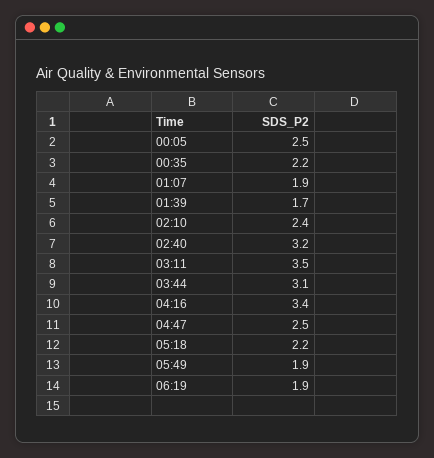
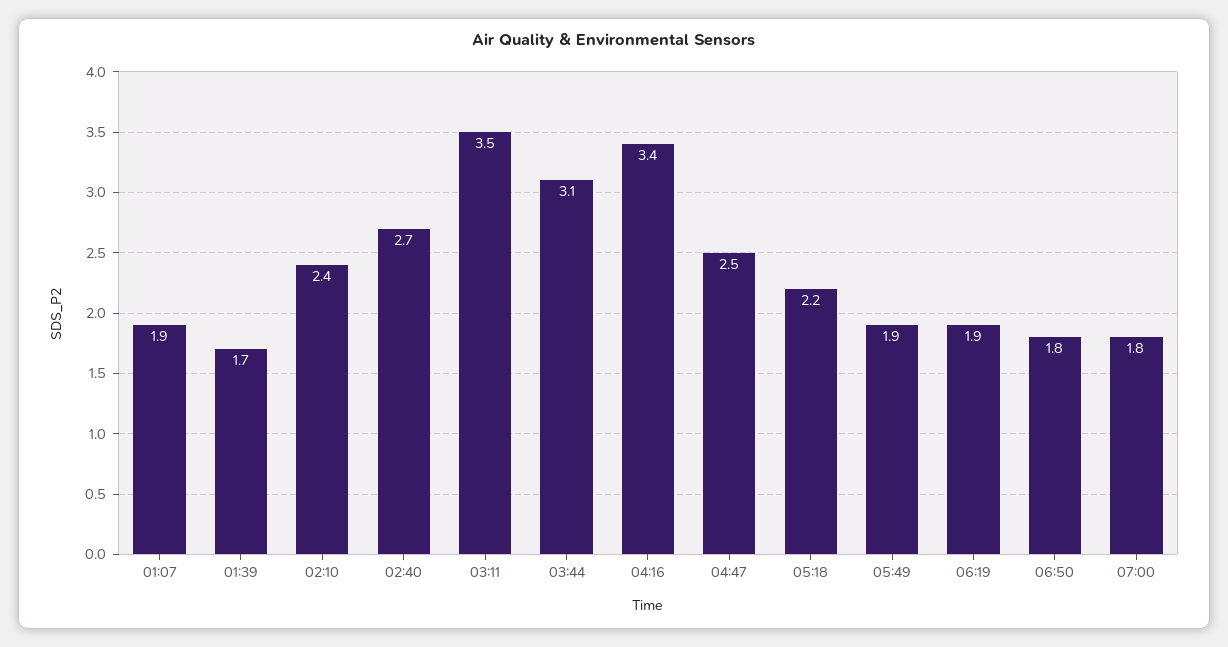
00:05: 2.5 -> none
00:35: 2.2 -> none
02:40: 3.2 -> 2.7
06:50: none -> 1.8
07:00: none -> 1.8

